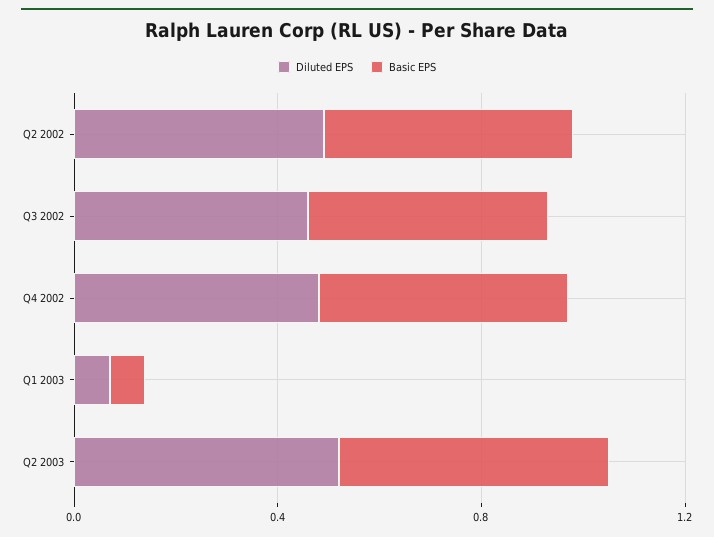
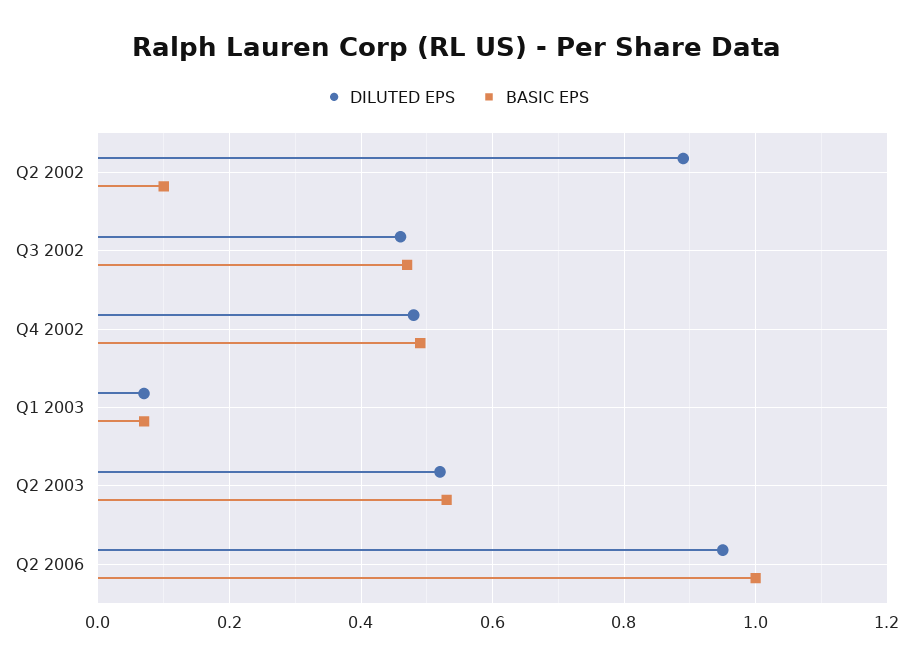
Diluted EPS, Q2 2002: 0.5 -> 0.9
Basic EPS, Q2 2002: 0.5 -> 0.1
Diluted EPS, Q2 2006: none -> 0.95
Basic EPS, Q2 2006: none -> 1

